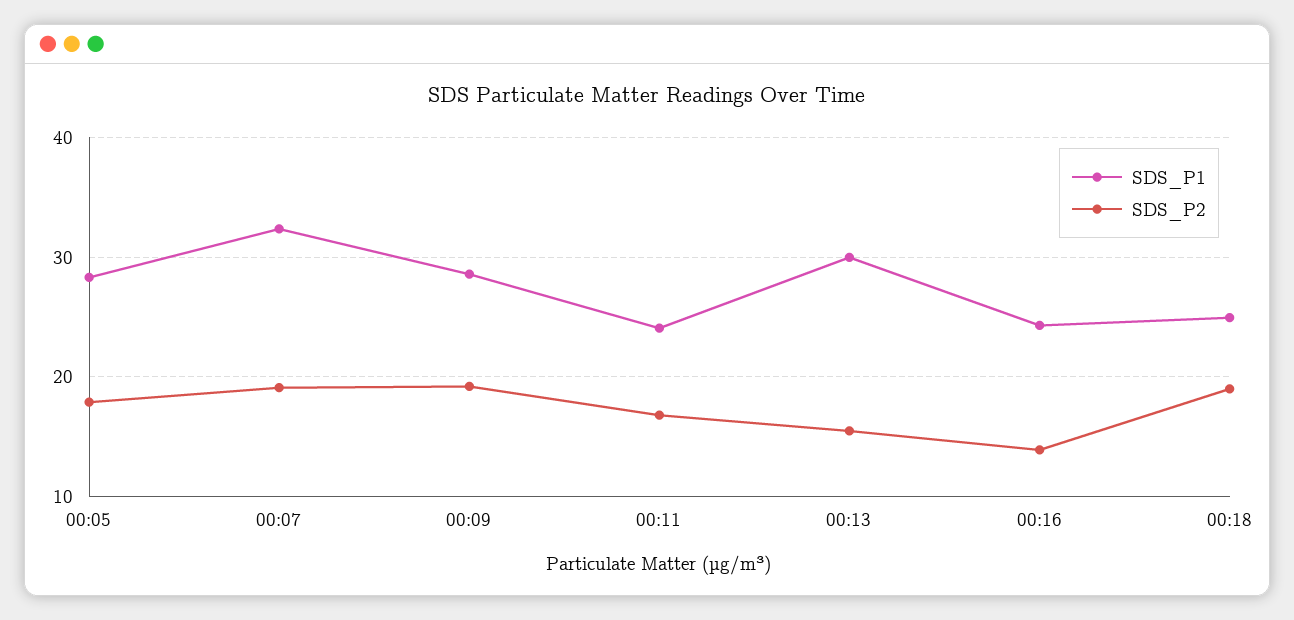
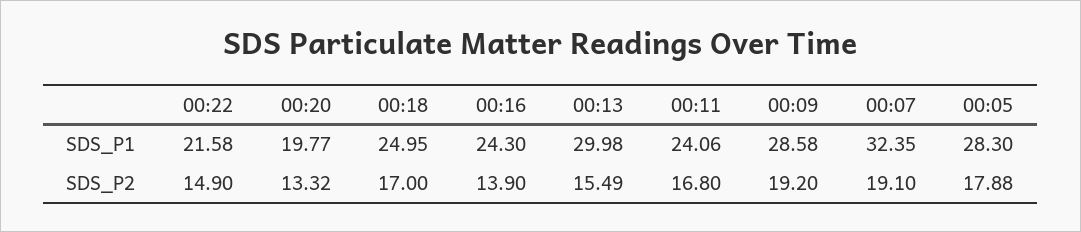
SDS_P2, 00:18: 19 -> 17
SDS_P1, 00:22: none -> 21.58
SDS_P1, 00:20: none -> 19.77
SDS_P2, 00:22: none -> 14.9
SDS_P2, 00:20: none -> 13.32

